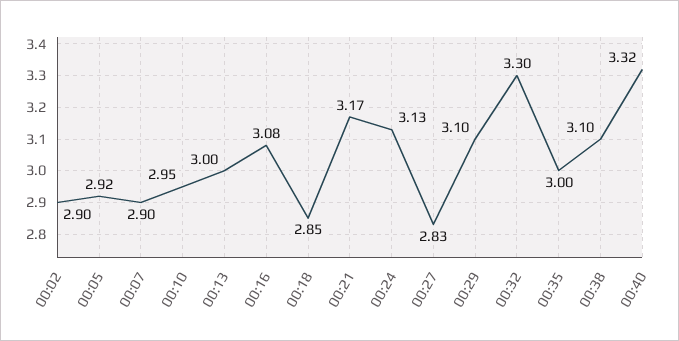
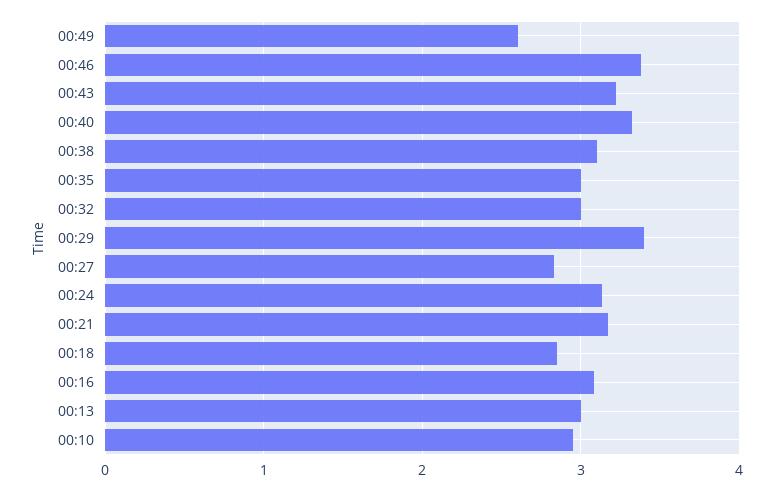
00:02: 2.9 -> none
00:05: 2.92 -> none
00:07: 2.9 -> none
00:29: 3.1 -> 3.4
00:32: 3.3 -> 3
00:49: none -> 2.6
00:46: none -> 3.4
00:43: none -> 3.2

